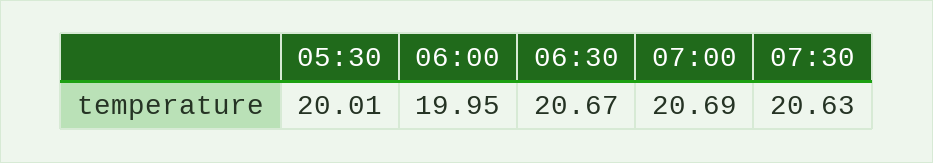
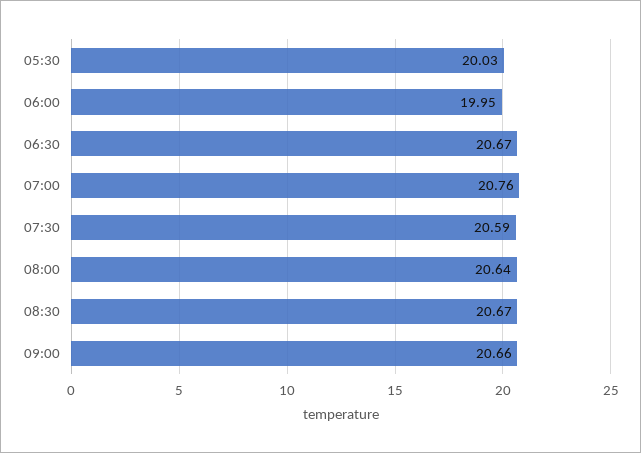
05:30: 20.01 -> 20.03
07:00: 20.69 -> 20.76
07:30: 20.63 -> 20.59
08:00: none -> 20.64
08:30: none -> 20.67
09:00: none -> 20.66

